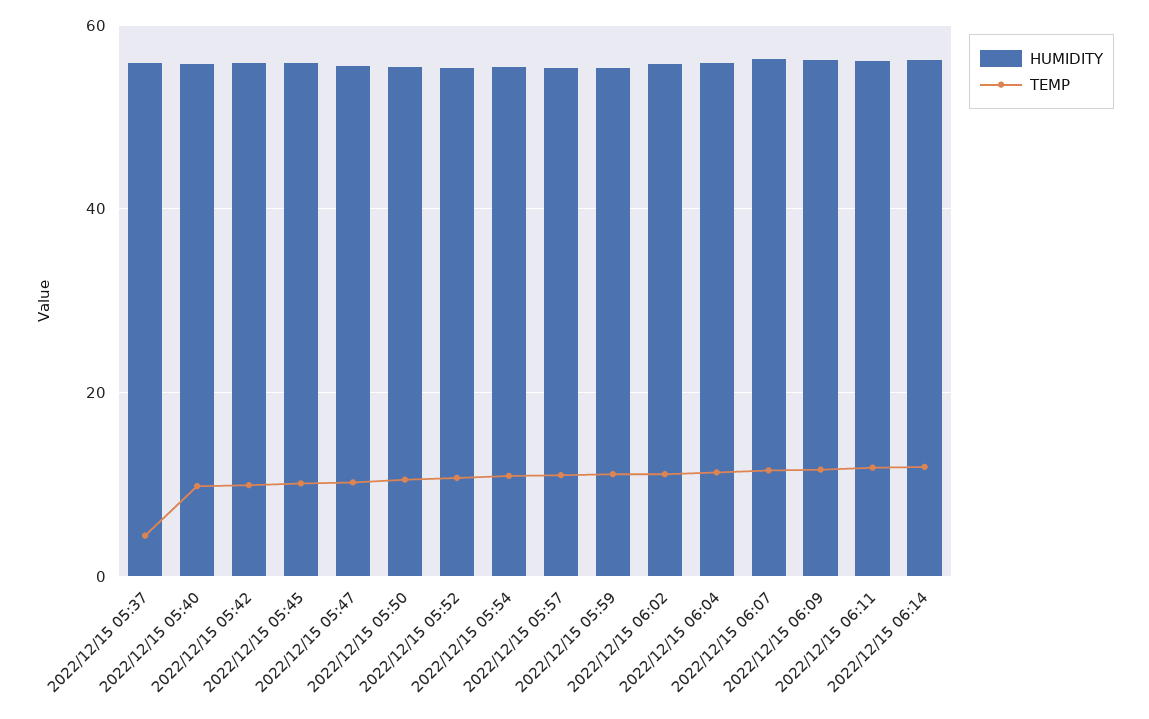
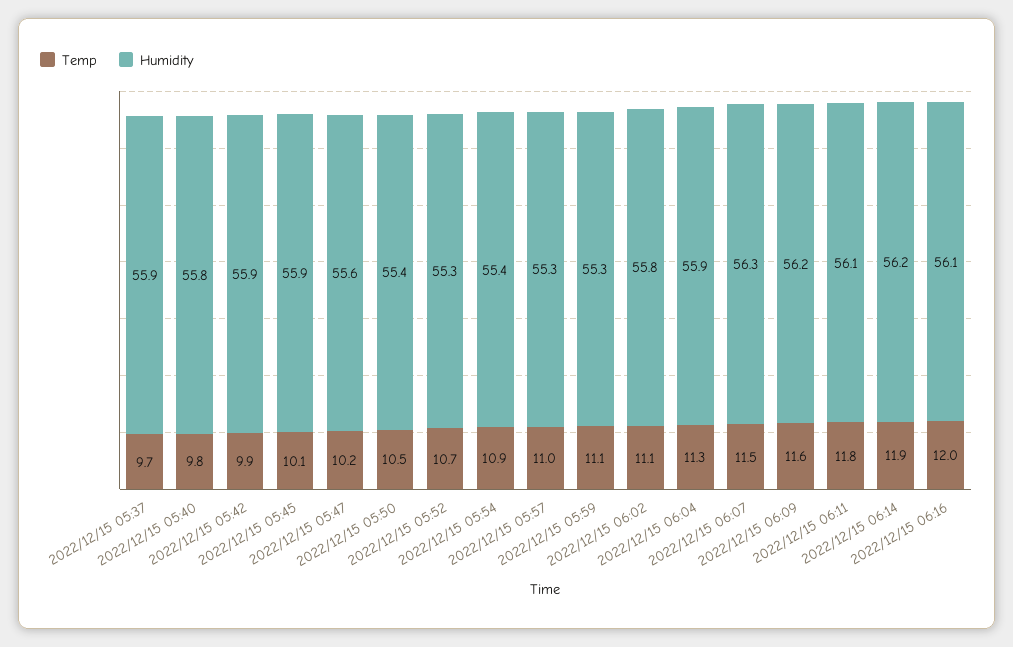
TEMP, 2022/12/15 05:37: 4 -> 9.7
TEMP, 2022/12/15 06:16: none -> 12
HUMIDITY, 2022/12/15 06:16: none -> 56.1

